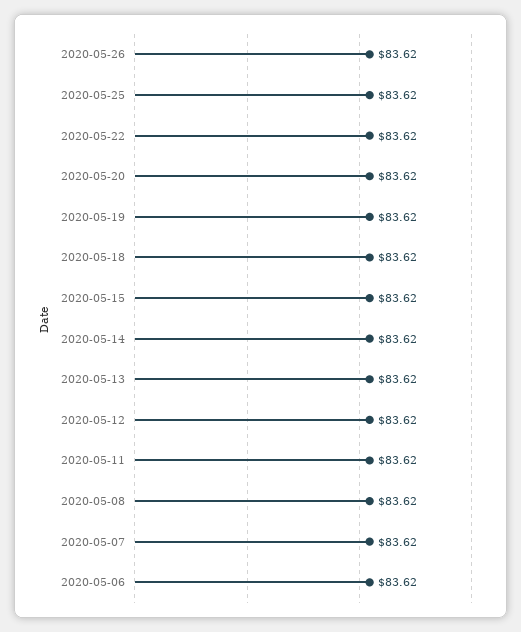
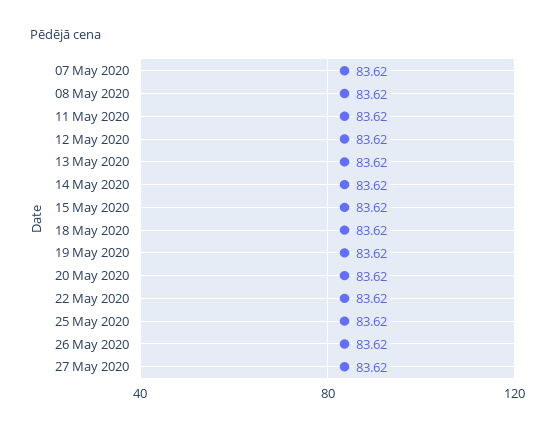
2020-05-06: 83.62 -> none
27 May 2020: none -> 83.62

